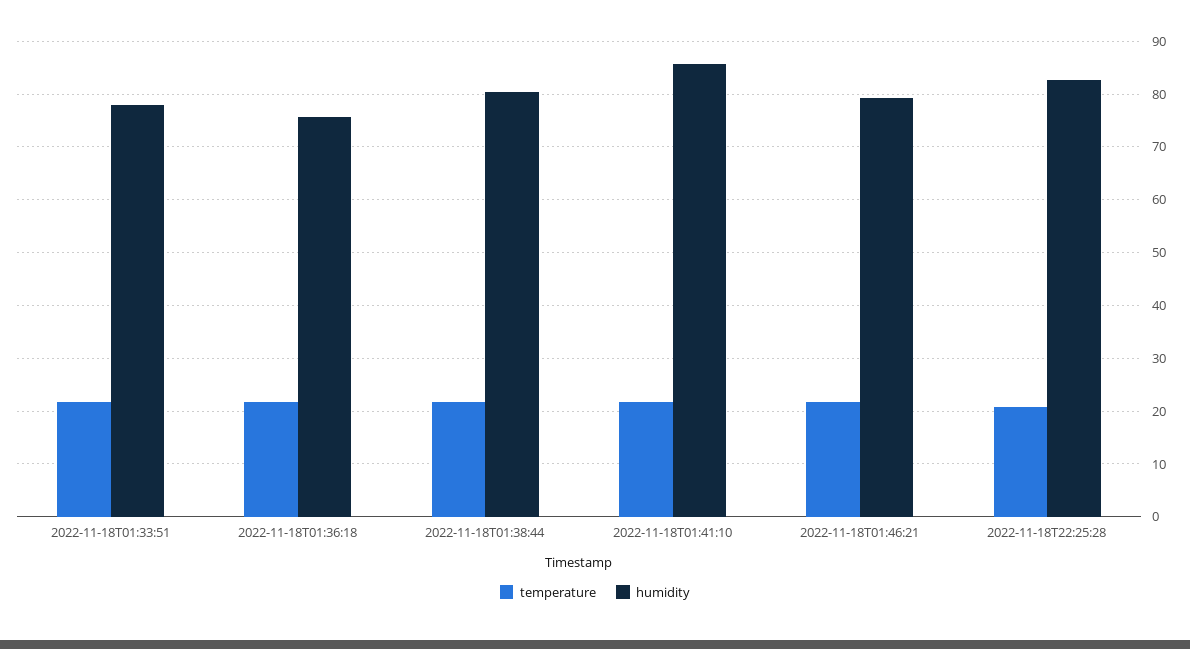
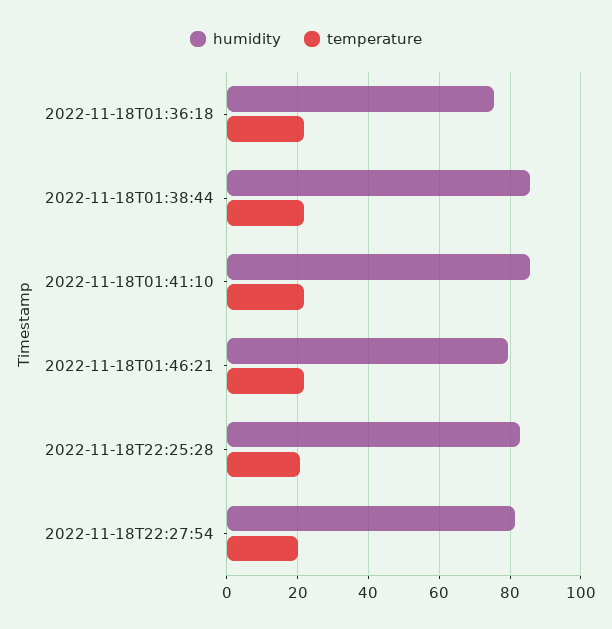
temperature, 2022-11-18T01:33:51: 22 -> none
humidity, 2022-11-18T01:33:51: 78 -> none
humidity, 2022-11-18T01:38:44: 80 -> 86
humidity, 2022-11-18T22:27:54: none -> 82
temperature, 2022-11-18T22:27:54: none -> 20

